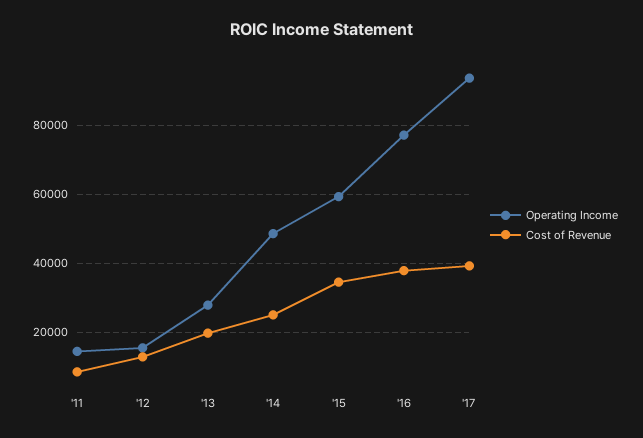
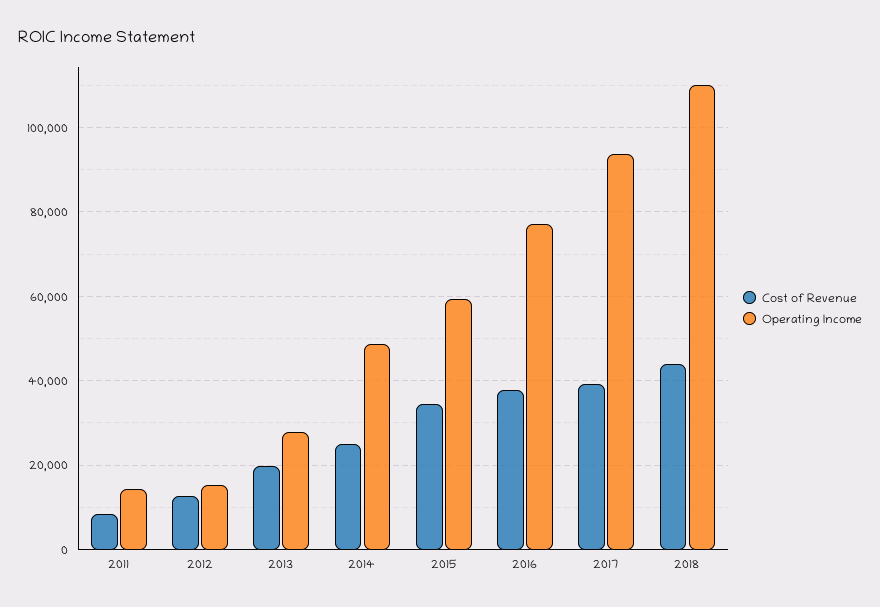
Cost of Revenue, 2018: none -> 44000
Operating Income, 2018: none -> 110000

